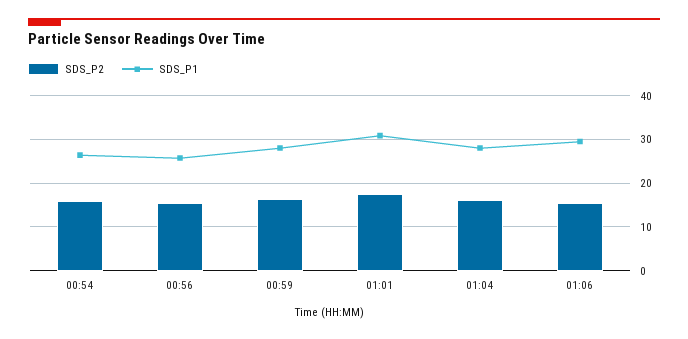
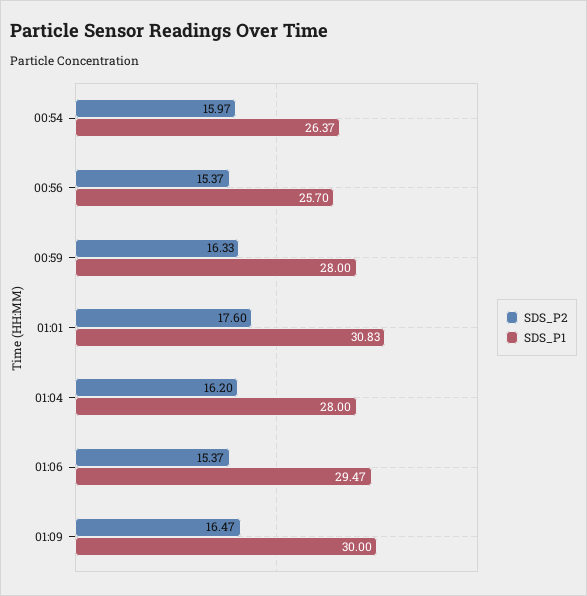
SDS_P2, 01:09: none -> 16.47
SDS_P1, 01:09: none -> 30

